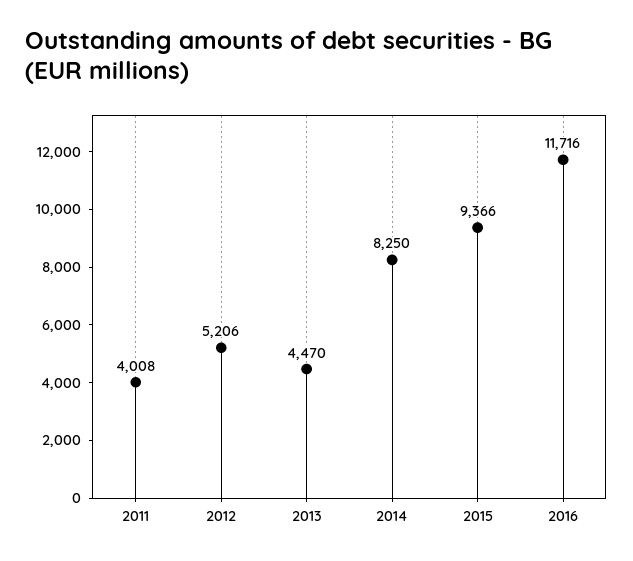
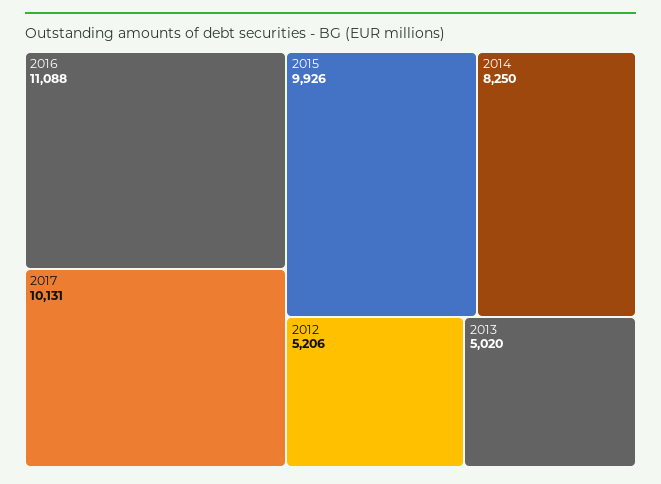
2011: 4008 -> none
2013: 4470 -> 5020
2015: 9366 -> 9926
2016: 11716 -> 11088
2017: none -> 10131

